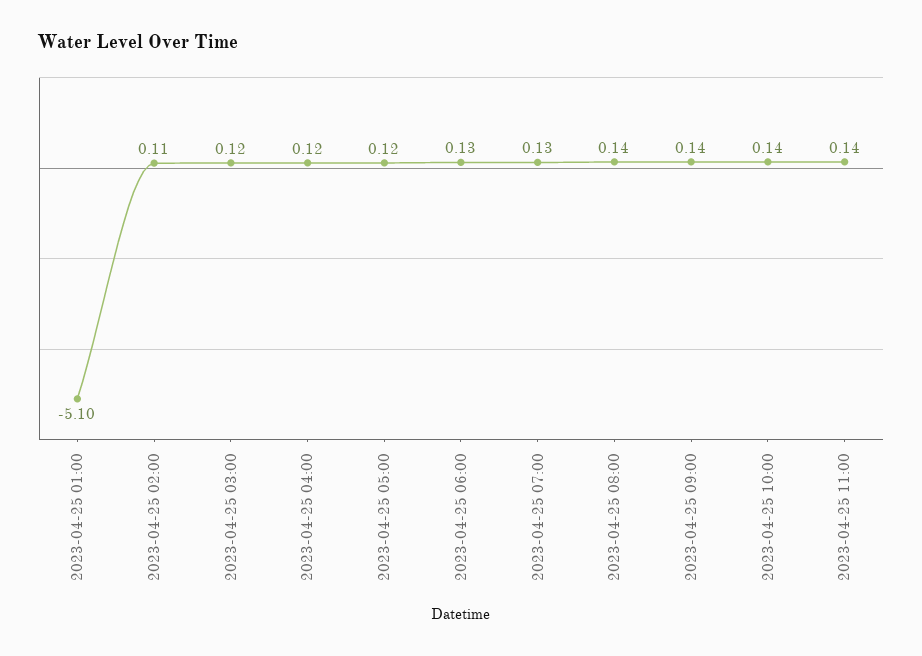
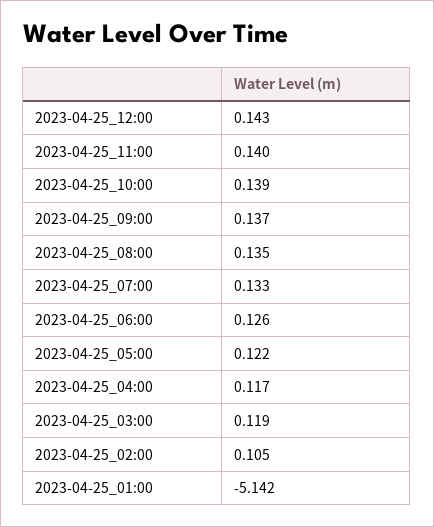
2023-04-25 01:00: -5.1 -> -5.142
2023-04-25_12:00: none -> 0.143

